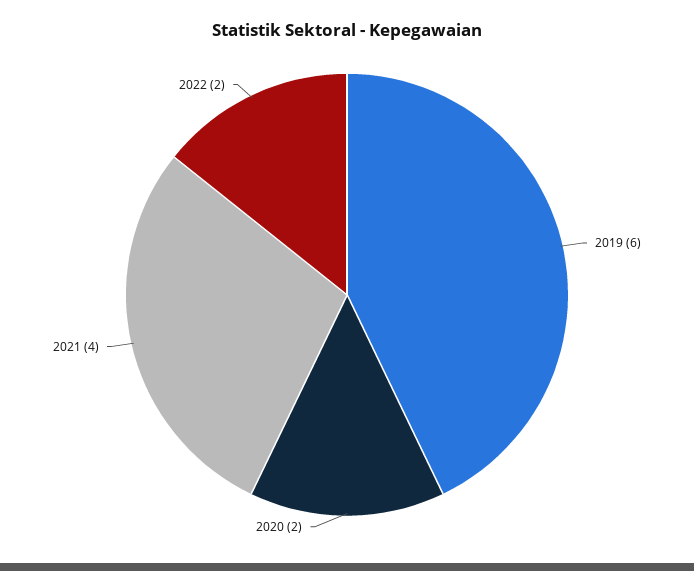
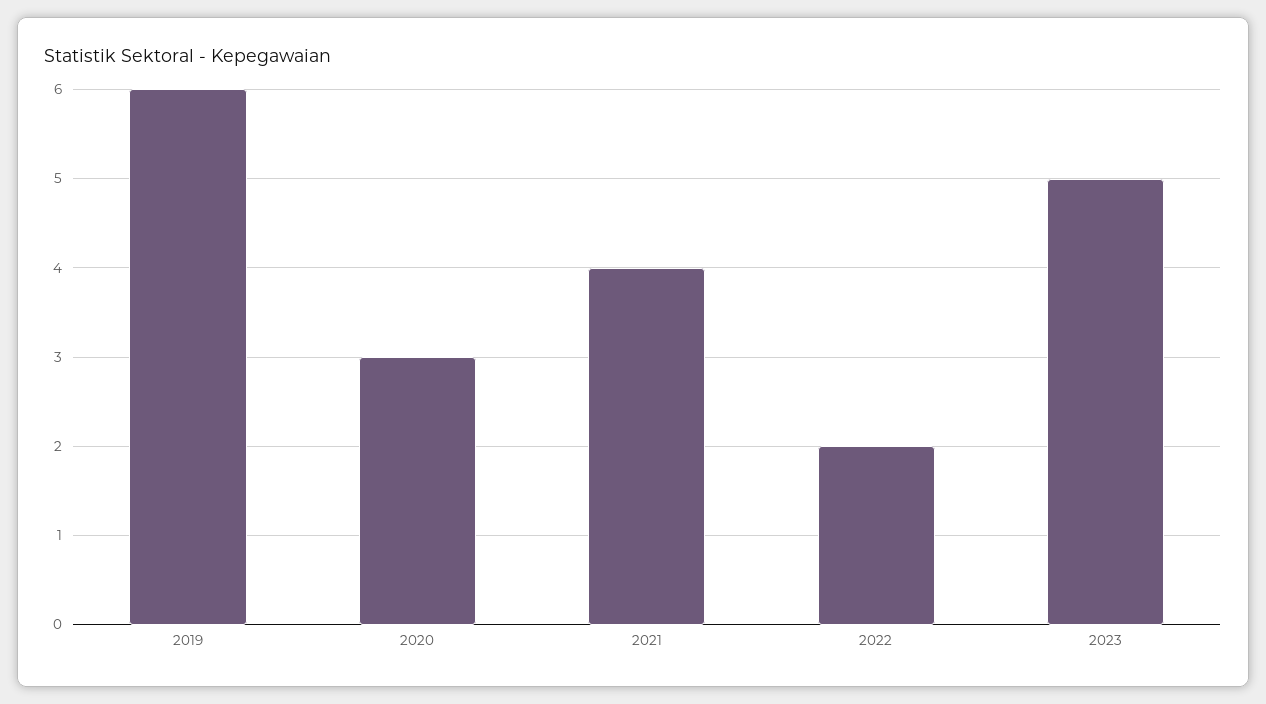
2020: 2 -> 3
2023: none -> 5

